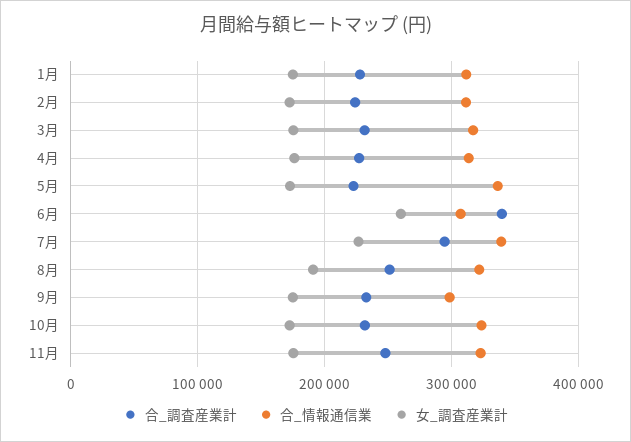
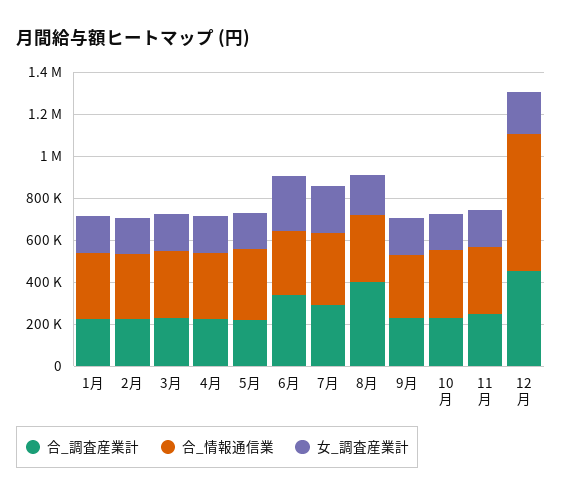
合_調査産業計, 8月: 250000 -> 400000
合_調査産業計, 12月: none -> 450000
合_情報通信業, 12月: none -> 650000
女_調査産業計, 12月: none -> 200000

